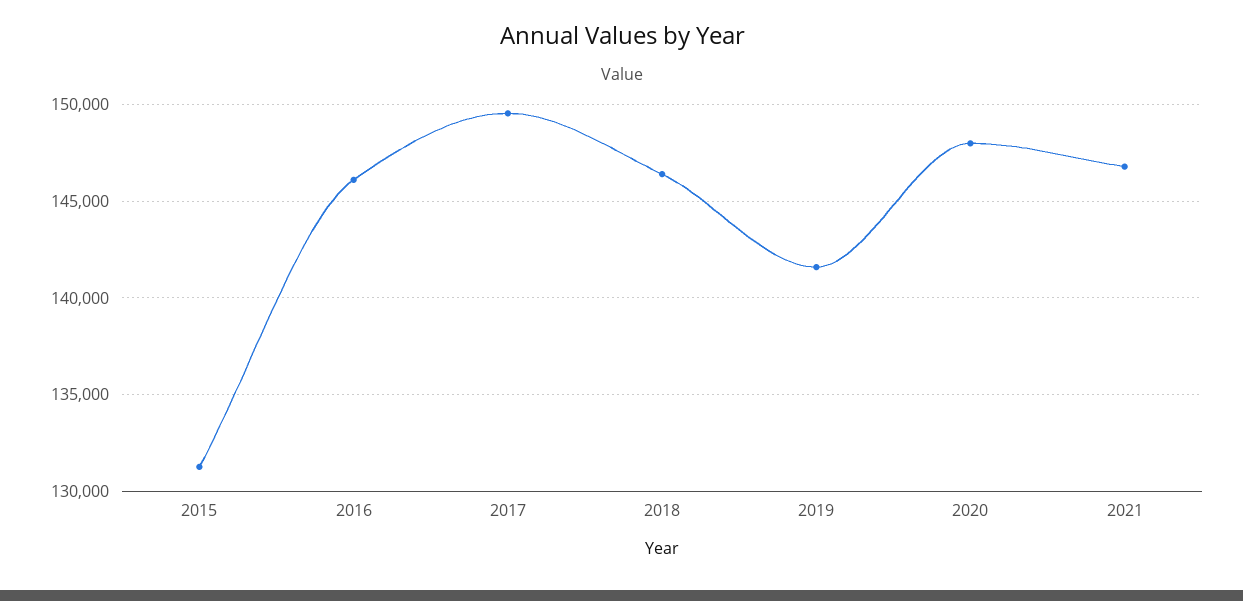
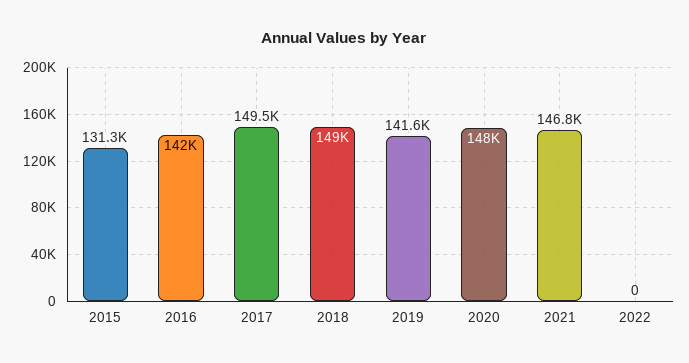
2016: 146000 -> 142000
2018: 146500 -> 149000
2022: none -> 0

